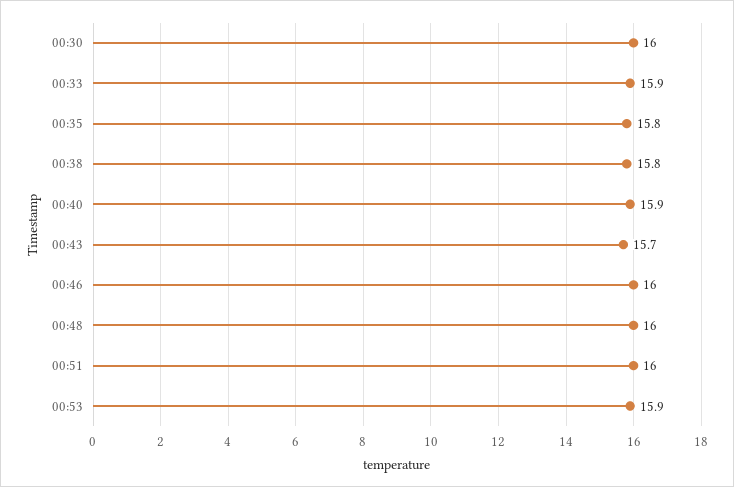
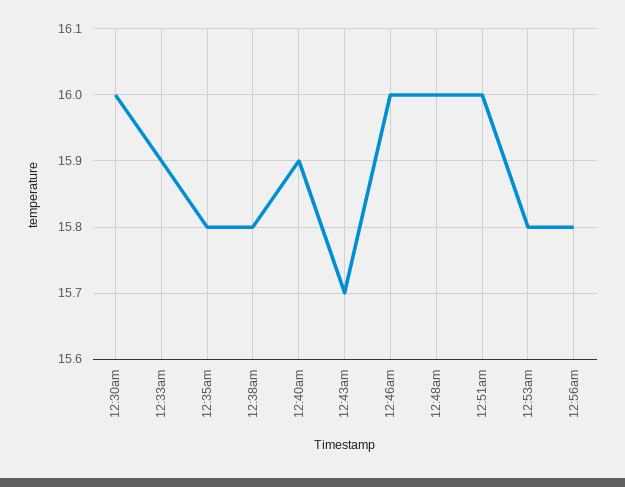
00:53: 15.9 -> 15.8
12:56am: none -> 15.8

